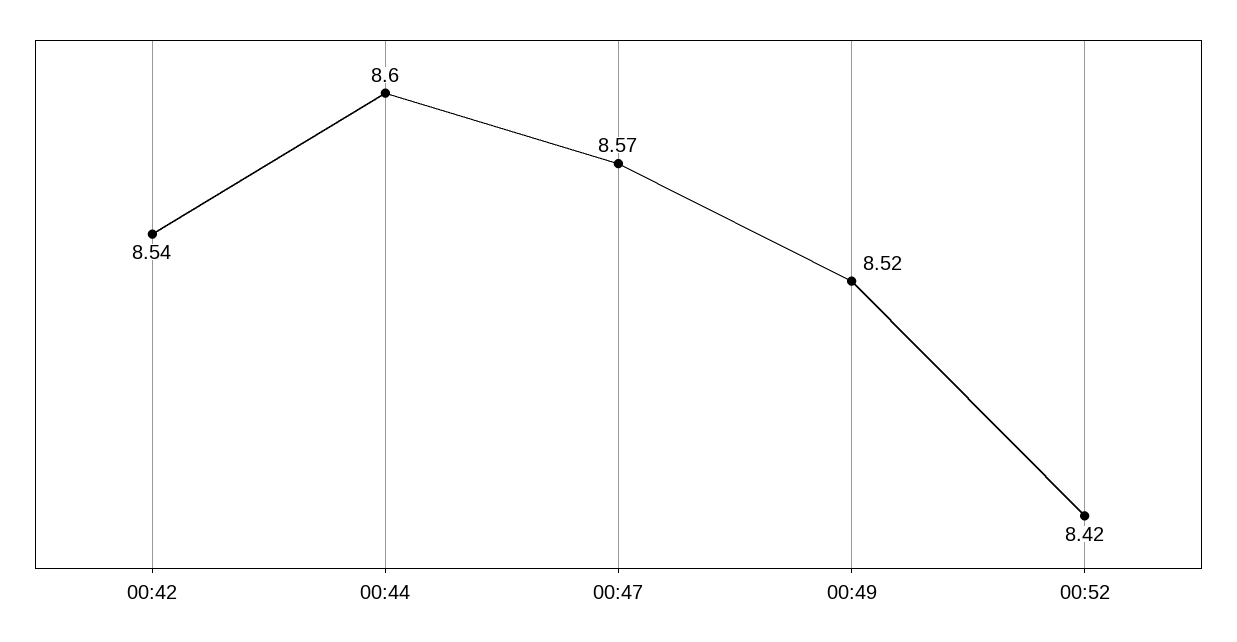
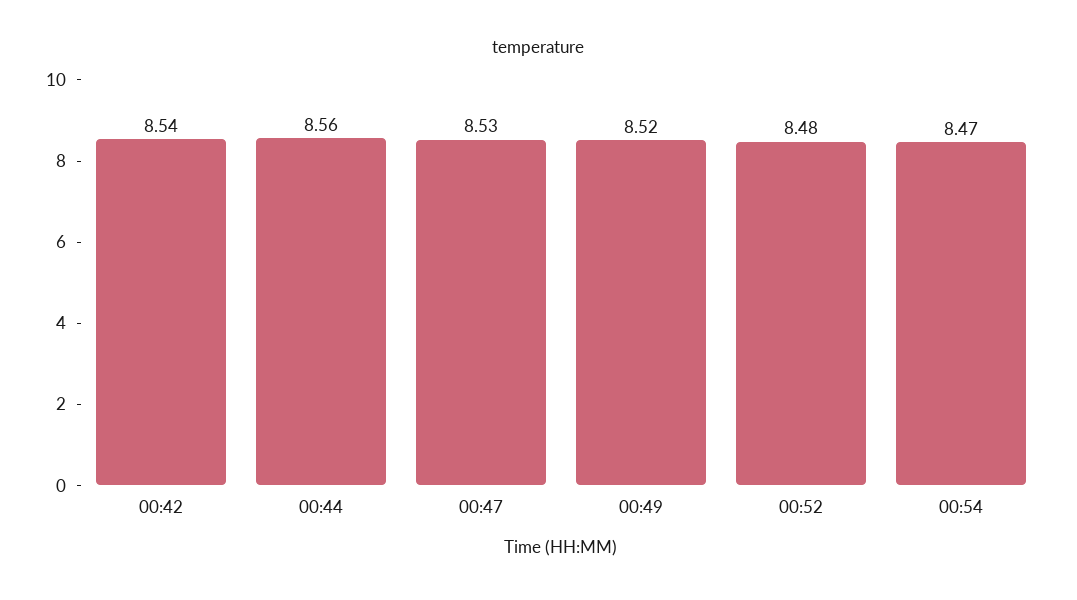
00:44: 8.6 -> 8.56
00:47: 8.57 -> 8.53
00:52: 8.42 -> 8.48
00:54: none -> 8.47

